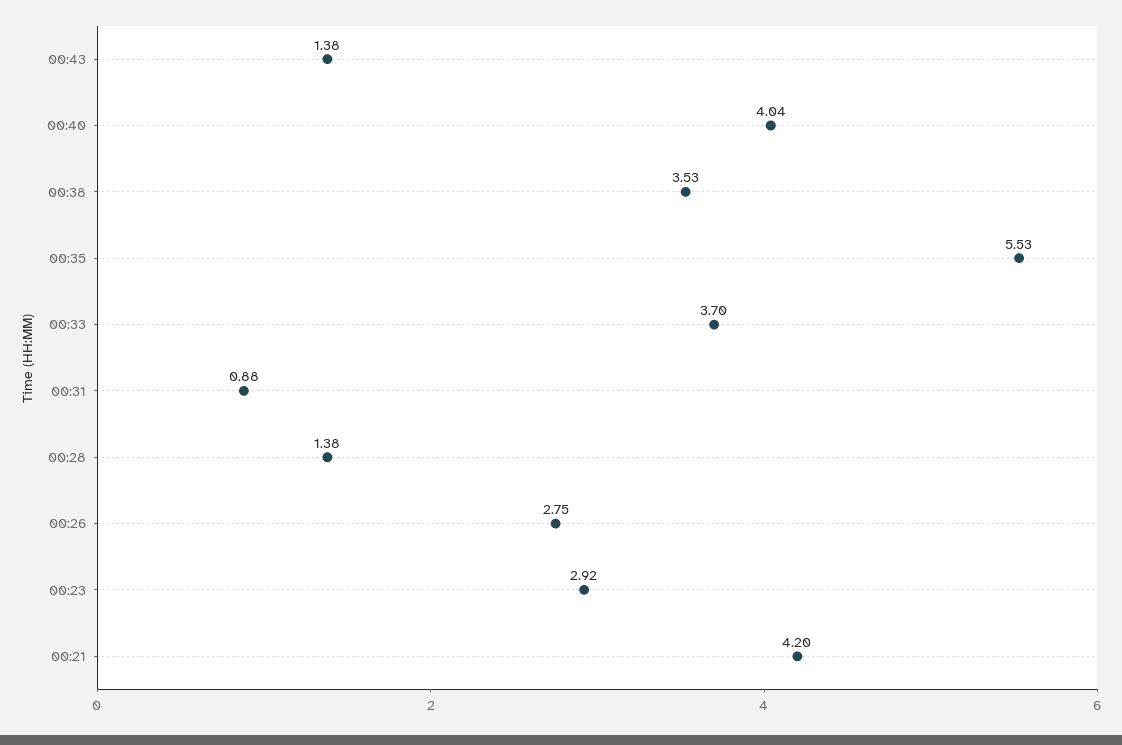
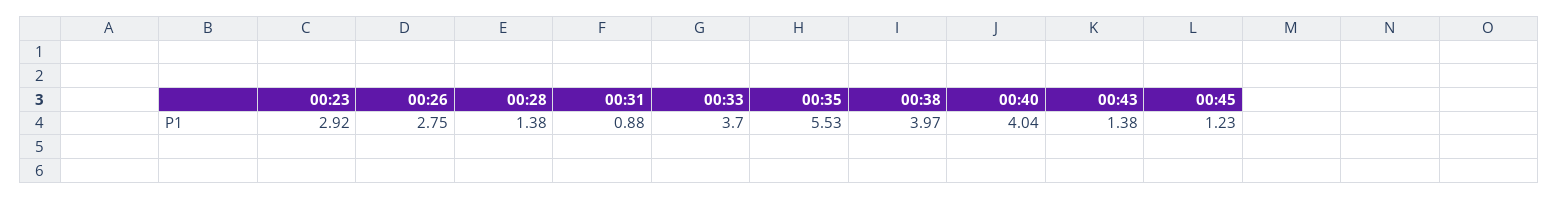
00:38: 3.53 -> 3.97
00:21: 4.2 -> none
00:45: none -> 1.23

